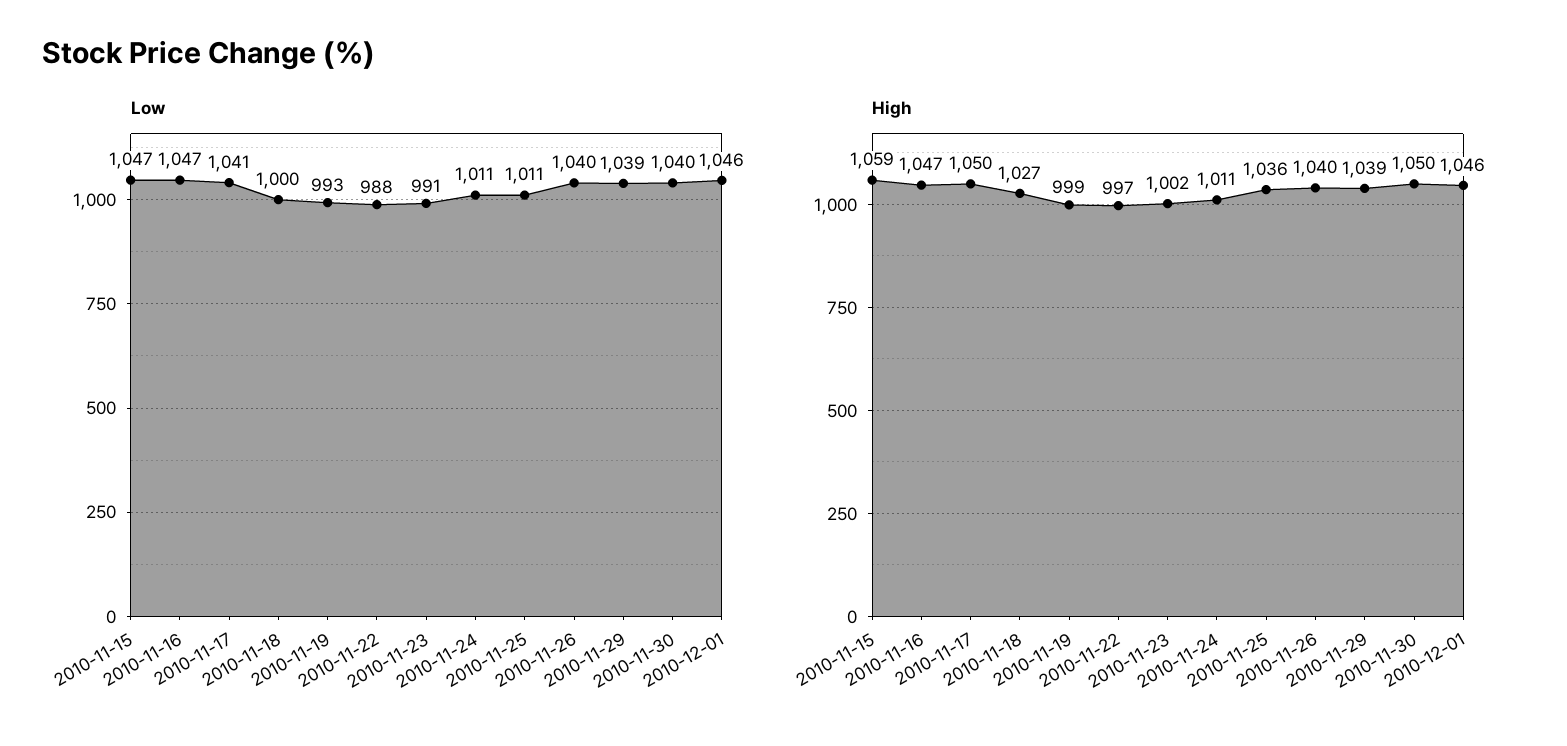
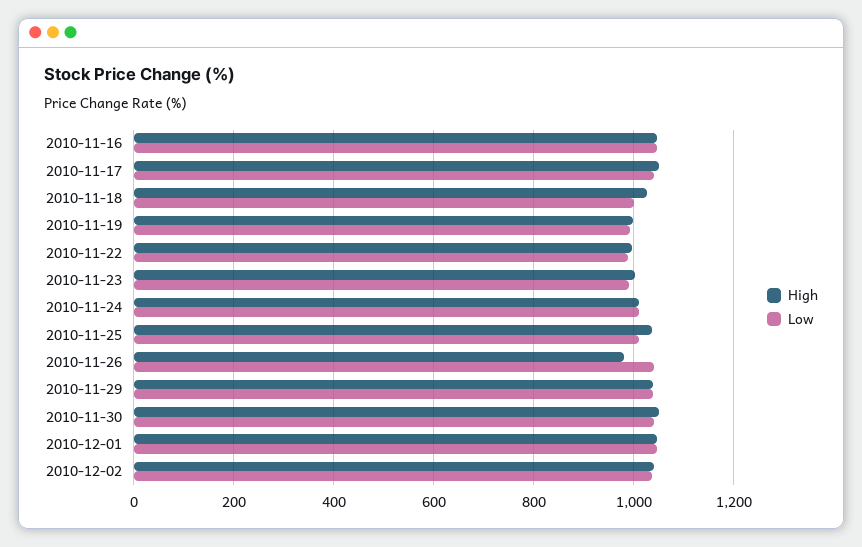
Low, 2010-11-15: 1047 -> none
High, 2010-11-15: 1059 -> none
High, 2010-11-26: 1040 -> 980
High, 2010-12-02: none -> 1040
Low, 2010-12-02: none -> 1040

